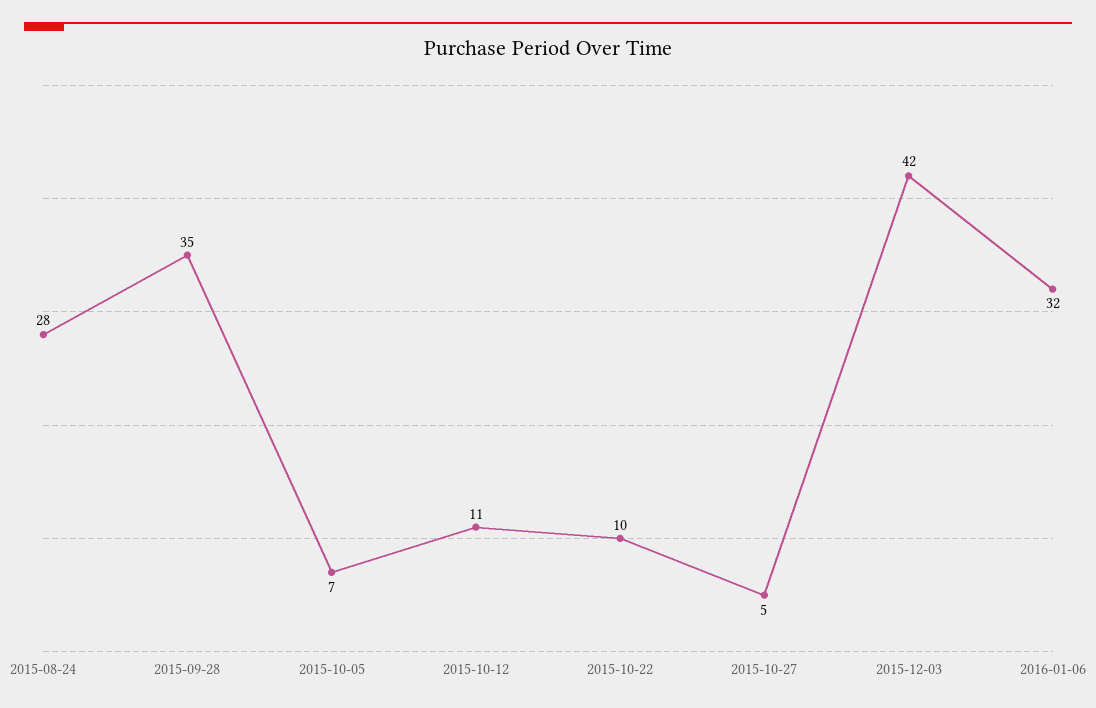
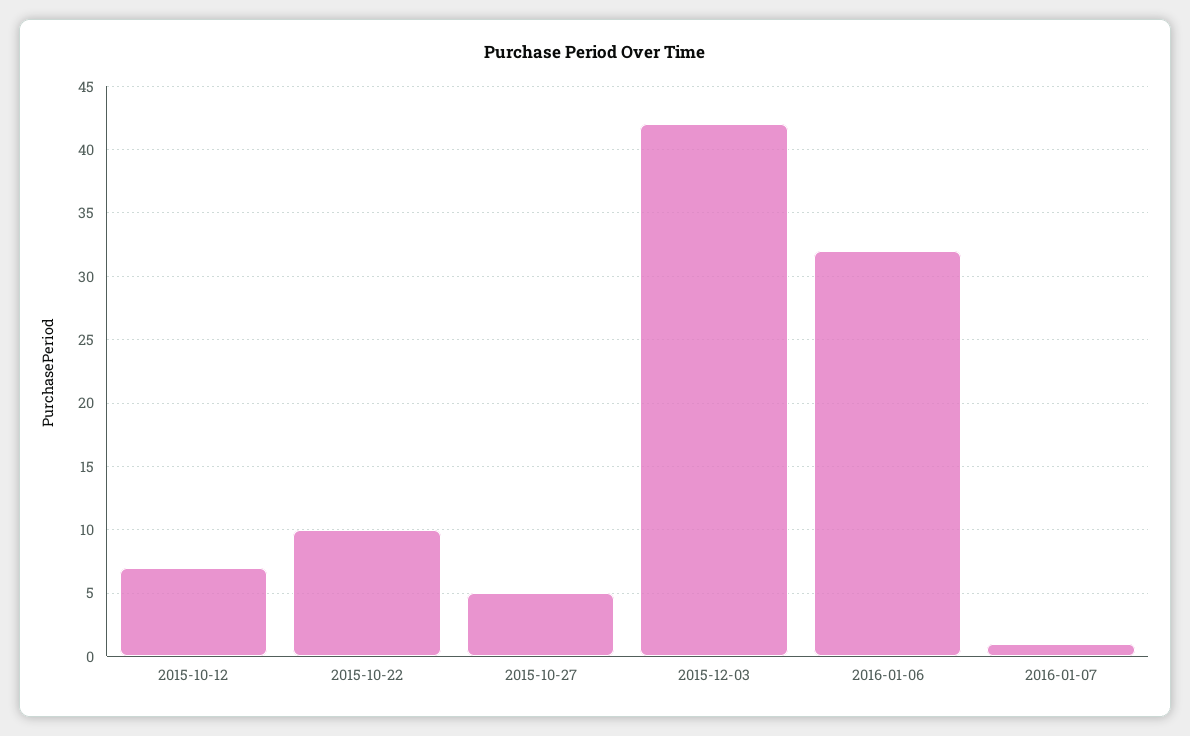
2015-08-24: 28 -> none
2015-09-28: 35 -> none
2015-10-05: 7 -> none
2015-10-12: 11 -> 7
2016-01-07: none -> 1

